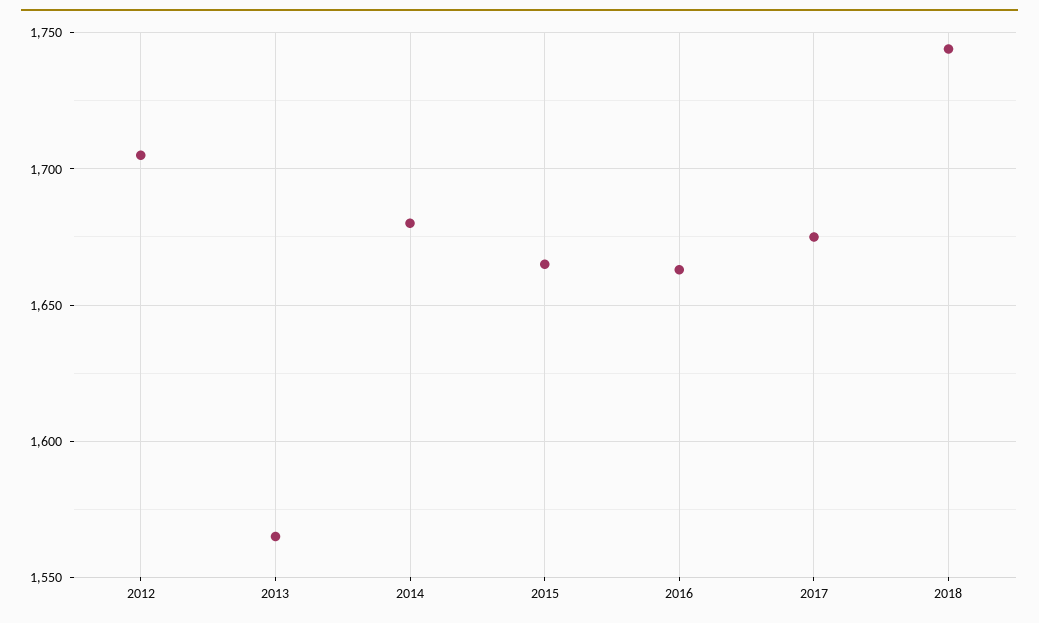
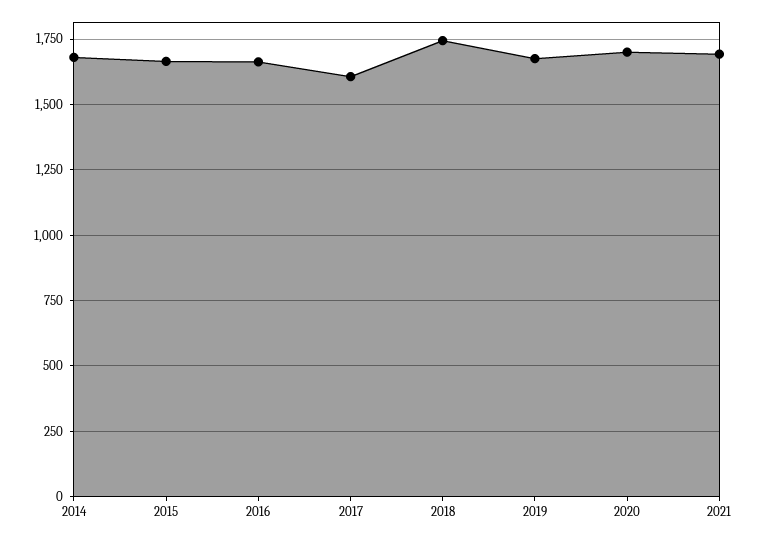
2012: 1705 -> none
2013: 1565 -> none
2017: 1675 -> 1600
2019: none -> 1675
2020: none -> 1700
2021: none -> 1700

